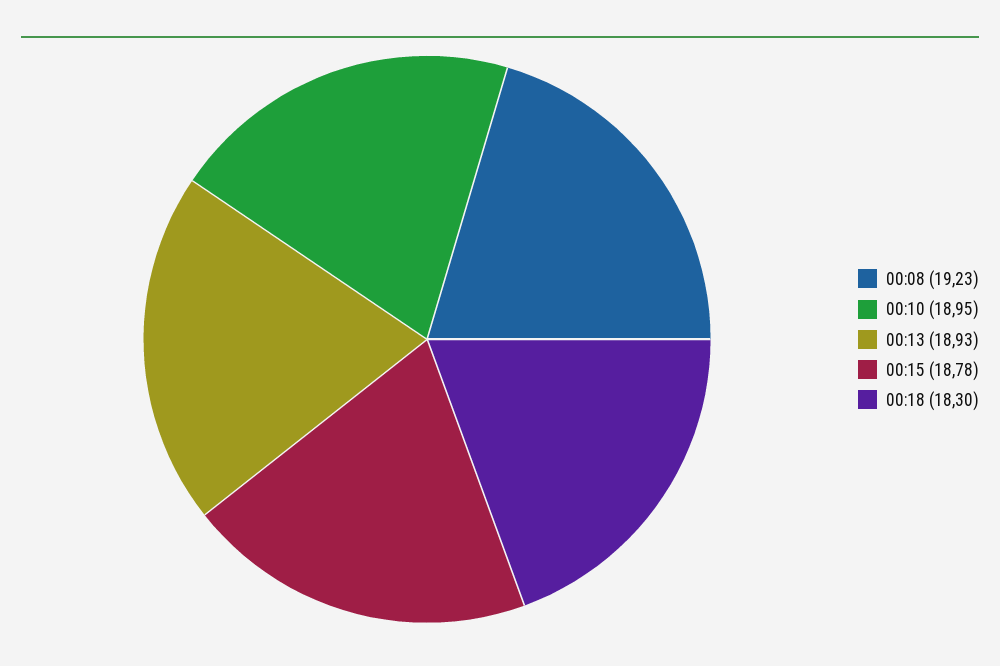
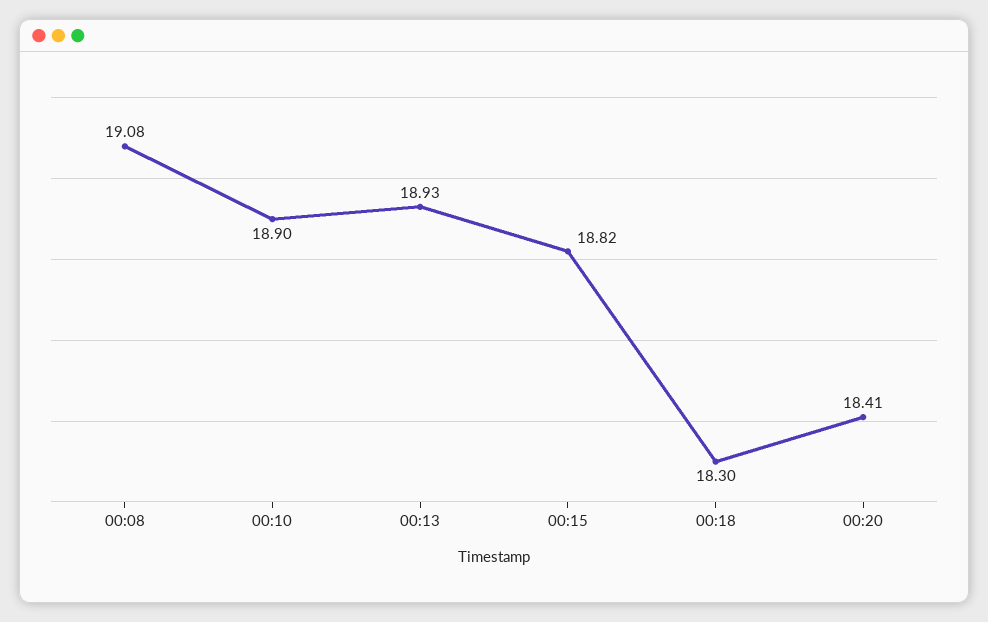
00:08: 19.23 -> 19.08
00:10: 18.95 -> 18.9
00:15: 18.78 -> 18.82
00:20: none -> 18.41

